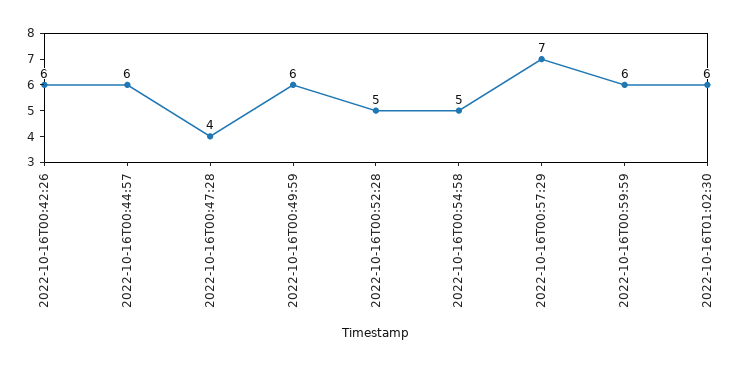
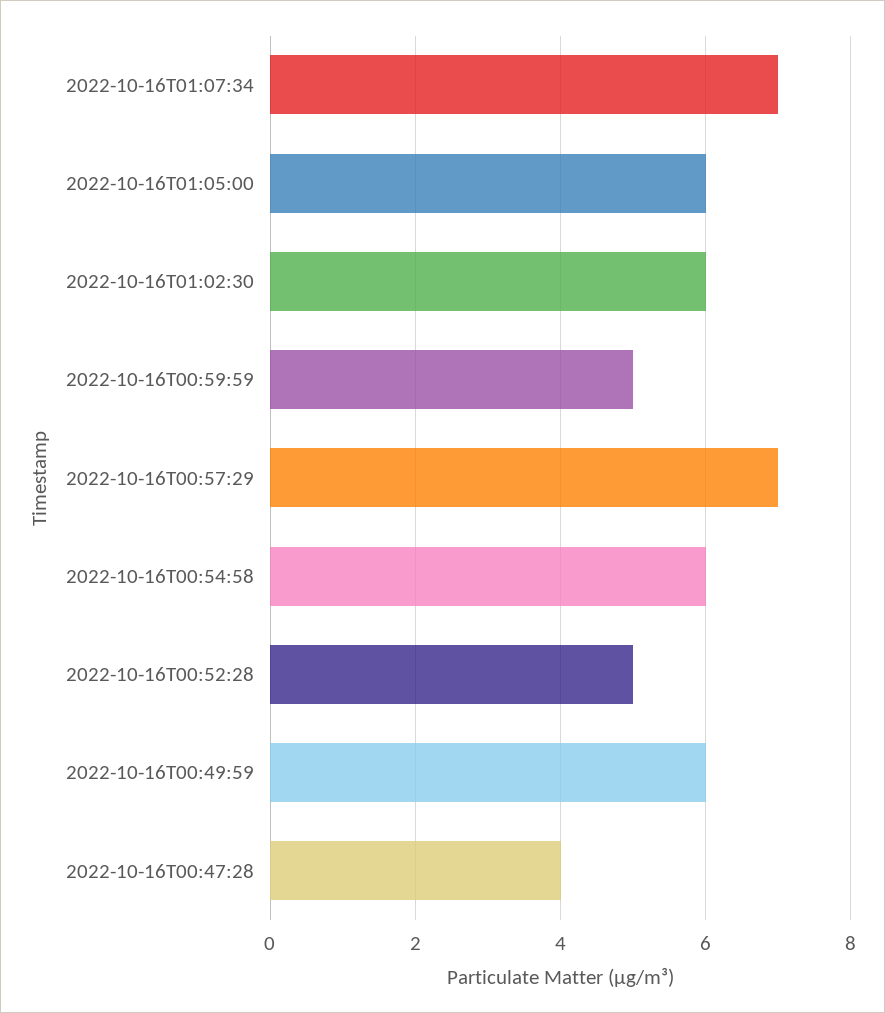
2022-10-16T00:42:26: 6 -> none
2022-10-16T00:44:57: 6 -> none
2022-10-16T00:54:58: 5 -> 6
2022-10-16T00:59:59: 6 -> 5
2022-10-16T01:07:34: none -> 7
2022-10-16T01:05:00: none -> 6

